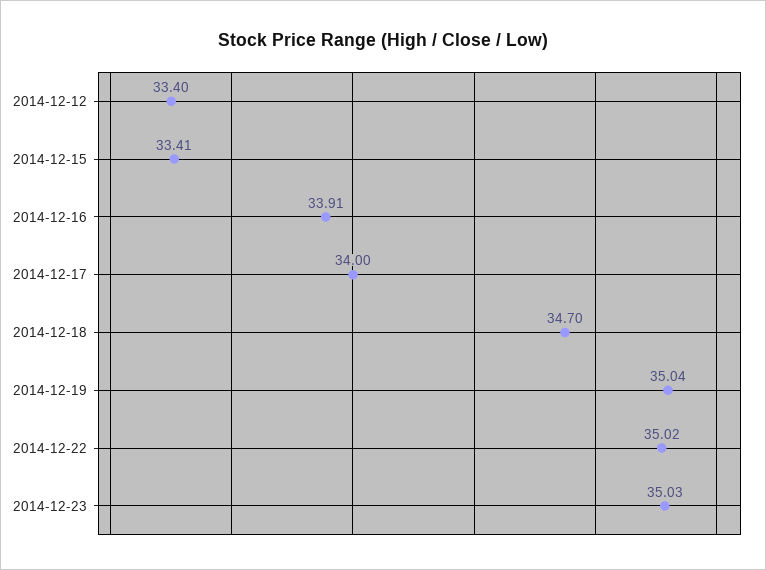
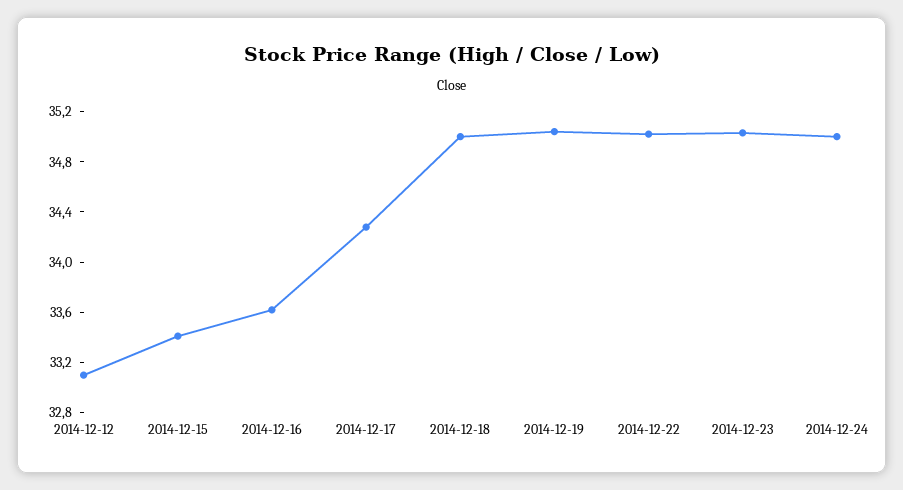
2014-12-12: 33.4 -> 33.1
2014-12-16: 33.91 -> 33.6
2014-12-17: 34 -> 34.3
2014-12-18: 34.7 -> 35
2014-12-24: none -> 35

